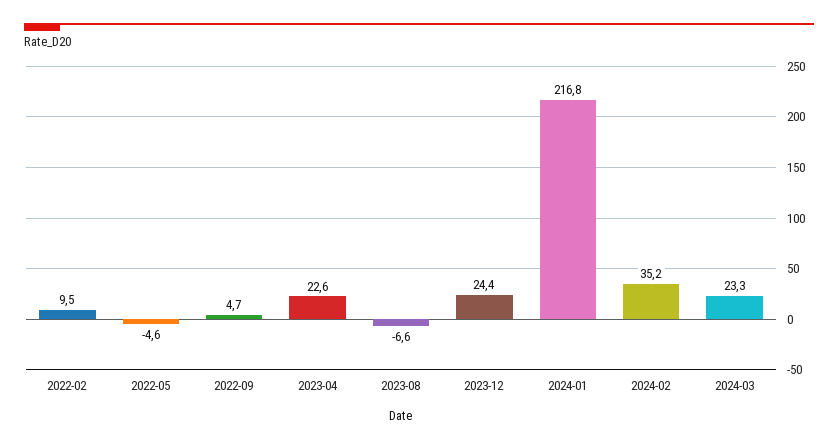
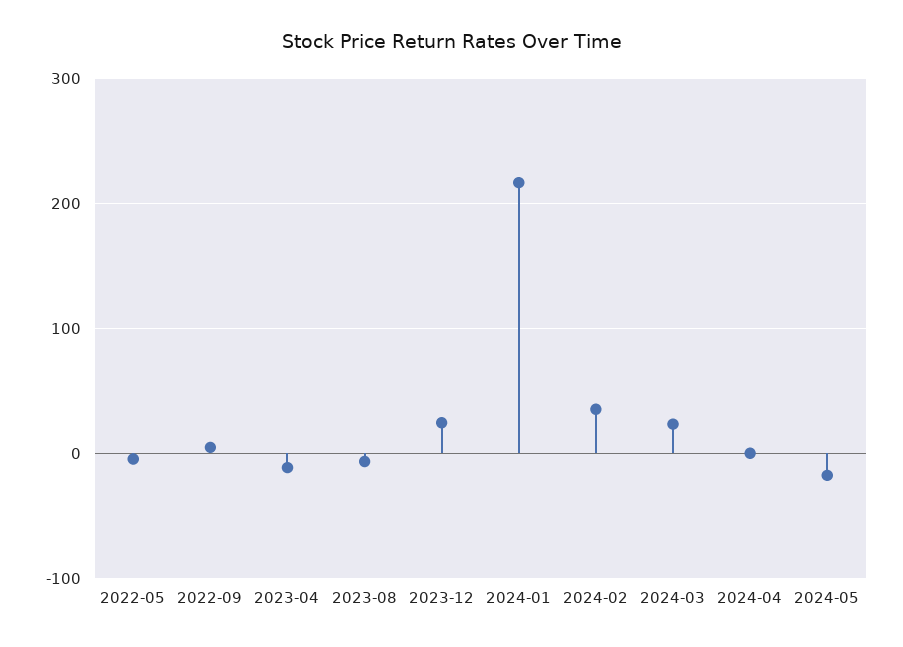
2022-02: 9.5 -> none
2023-04: 22.6 -> -10
2024-04: none -> 0
2024-05: none -> -20

